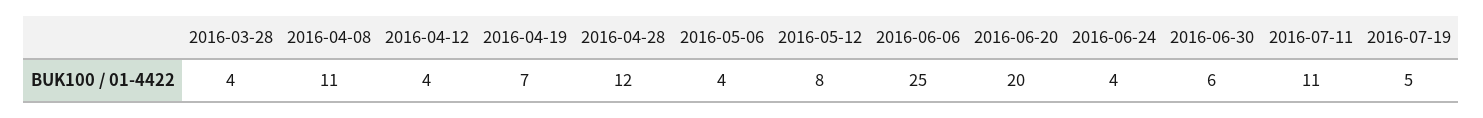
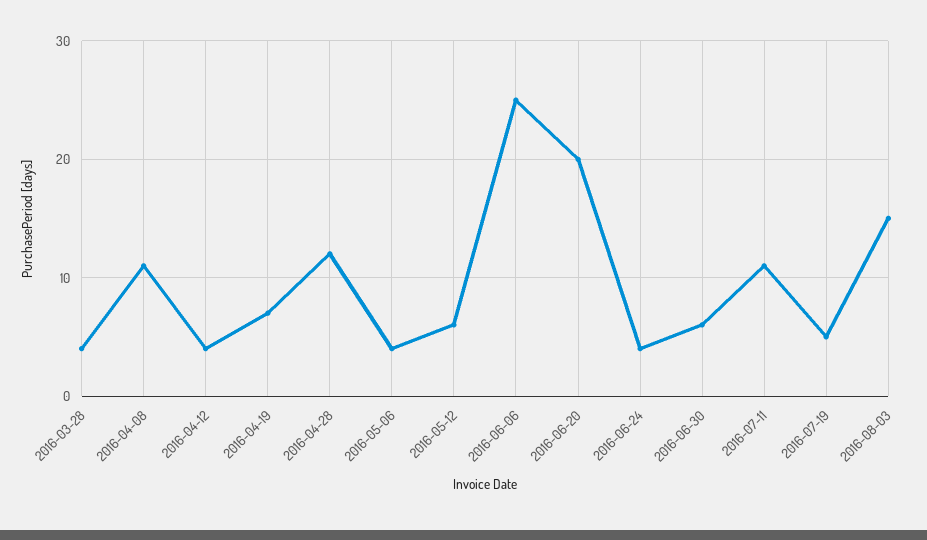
2016-05-12: 8 -> 6
2016-08-03: none -> 15

